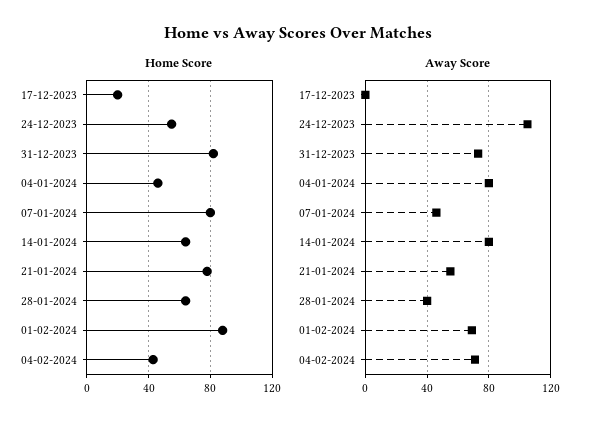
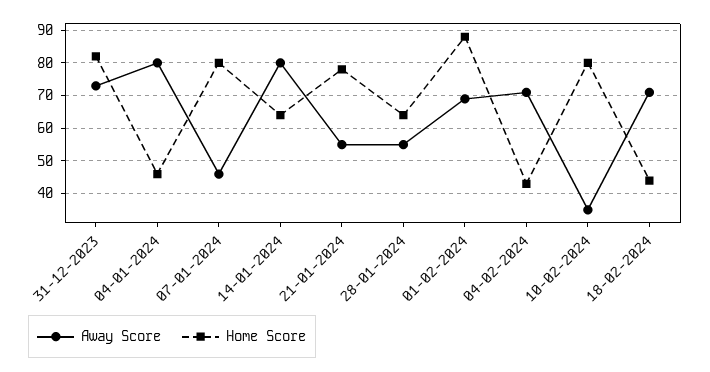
Home Score, 17-12-2023: 20 -> none
Home Score, 24-12-2023: 55 -> none
Away Score, 17-12-2023: 0 -> none
Away Score, 24-12-2023: 105 -> none
Away Score, 28-01-2024: 40 -> 55
Away Score, 10-02-2024: none -> 35
Home Score, 10-02-2024: none -> 80
Away Score, 18-02-2024: none -> 70
Home Score, 18-02-2024: none -> 45

